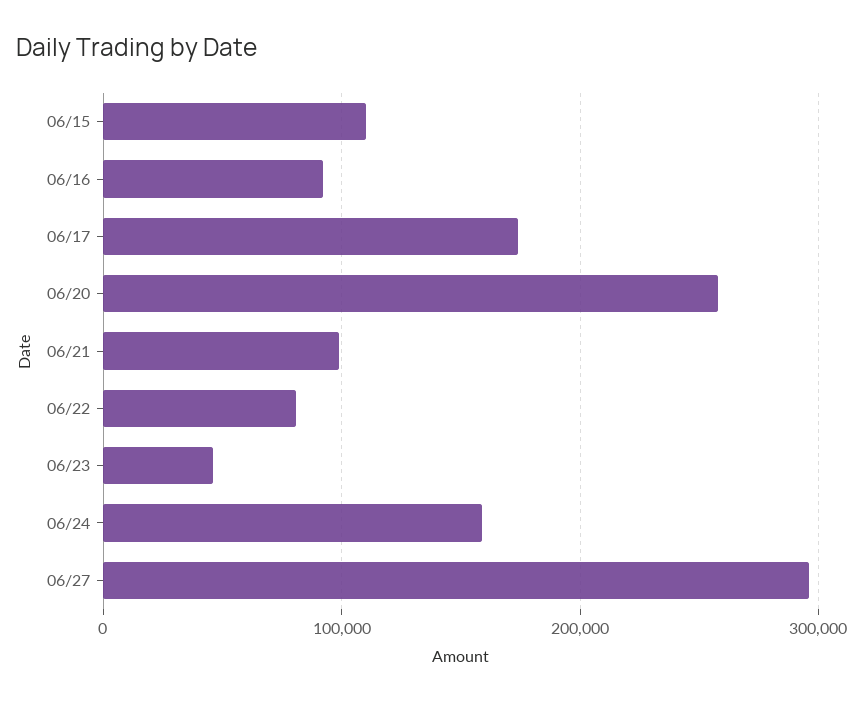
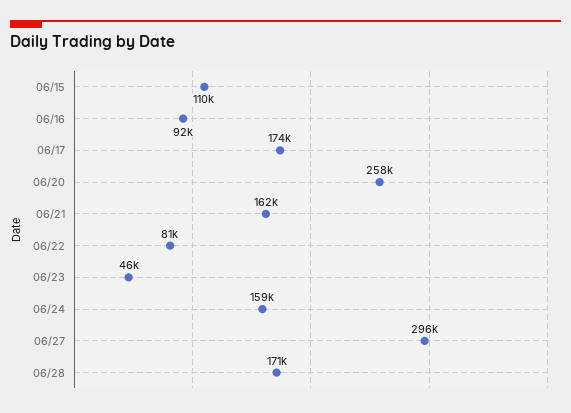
06/21: 100000 -> 162000
06/28: none -> 171000

